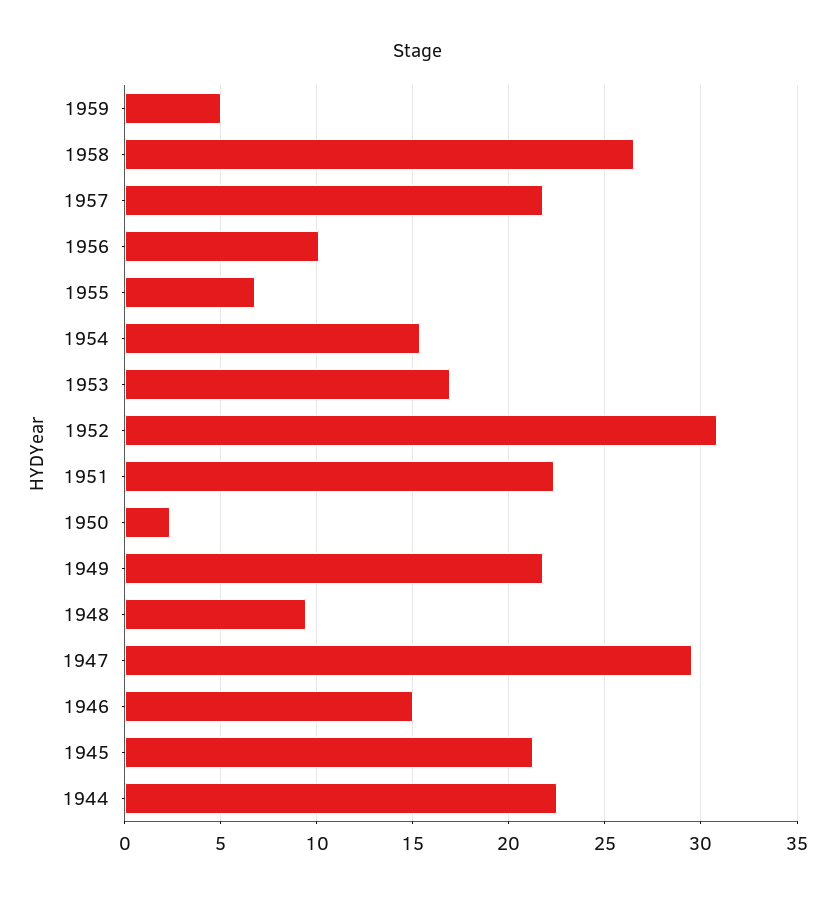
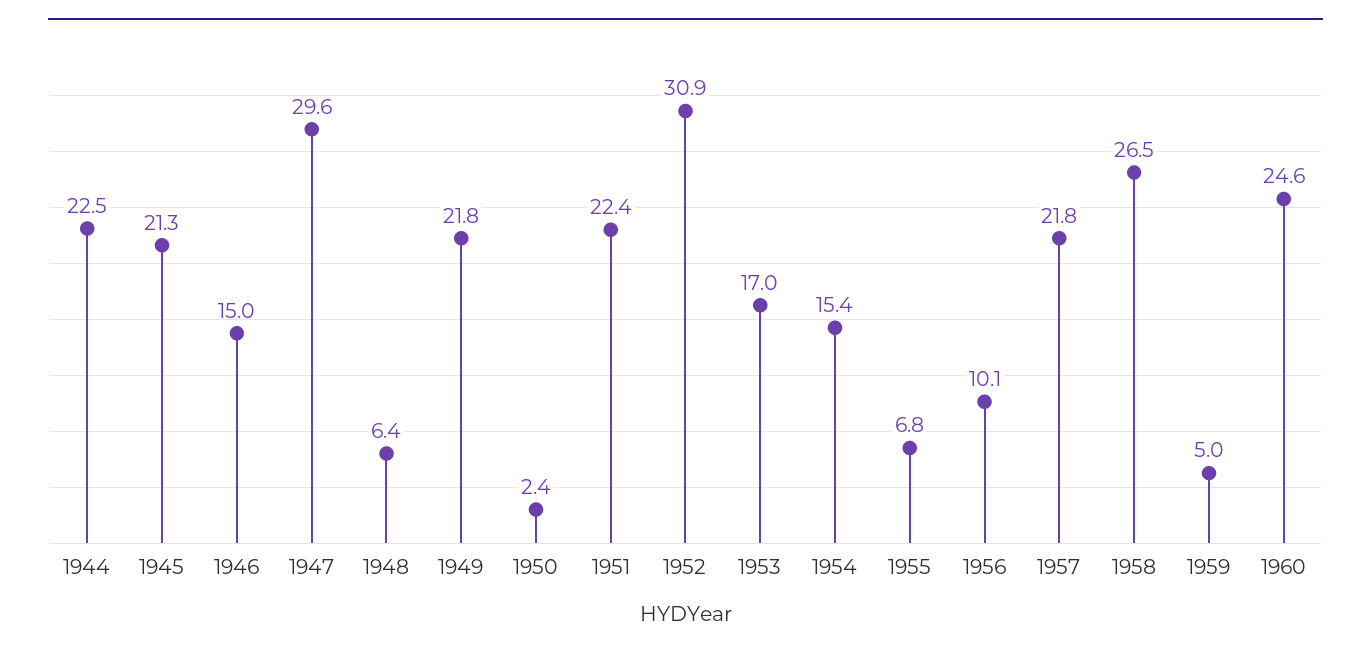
1948: 9.5 -> 6.4
1960: none -> 24.6

